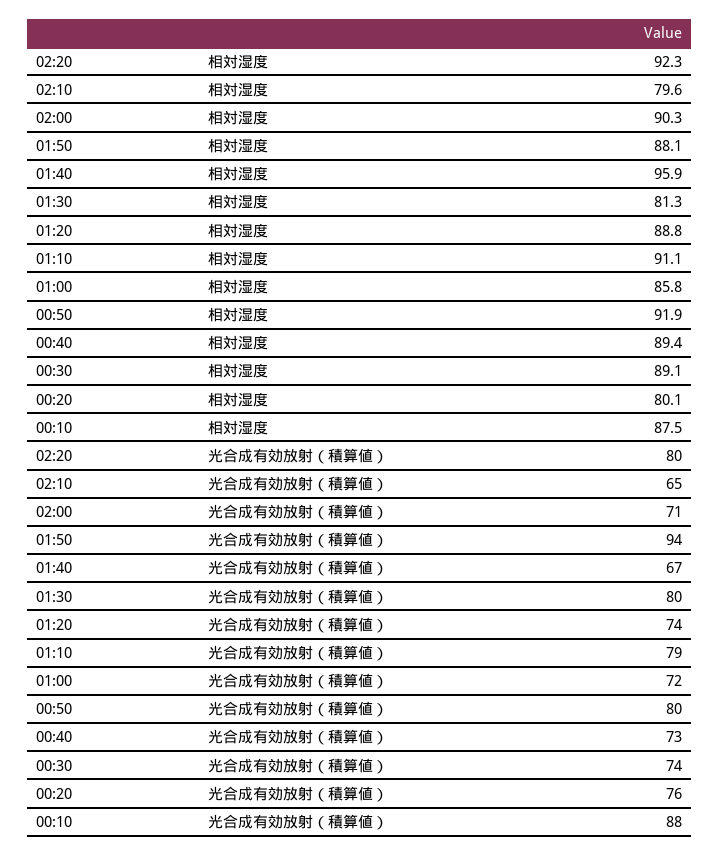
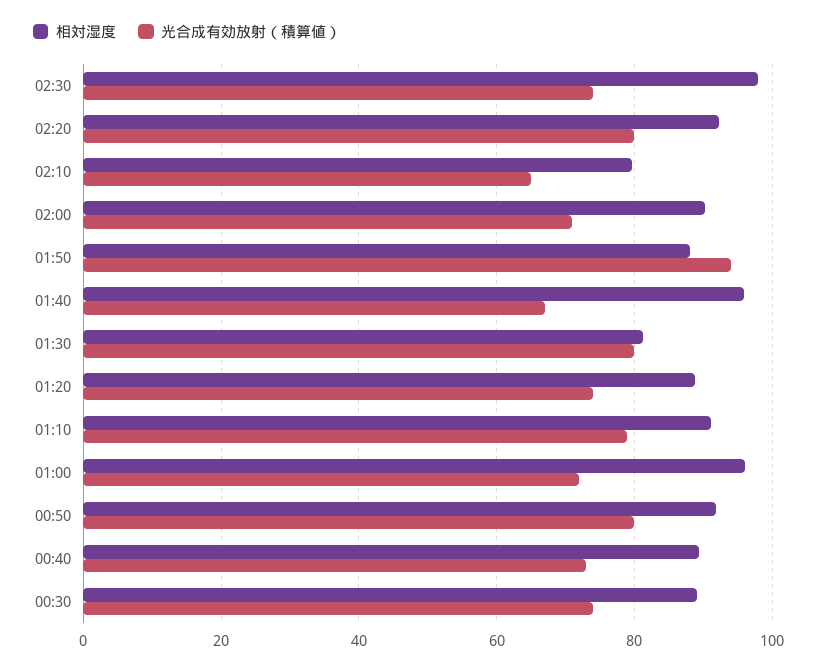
相対湿度, 01:00: 85.8 -> 96
相対湿度, 00:20: 80.1 -> none
相対湿度, 00:10: 87.5 -> none
光合成有効放射（積算値）, 00:20: 76 -> none
光合成有効放射（積算値）, 00:10: 88 -> none
相対湿度, 02:30: none -> 98
光合成有効放射（積算値）, 02:30: none -> 74

